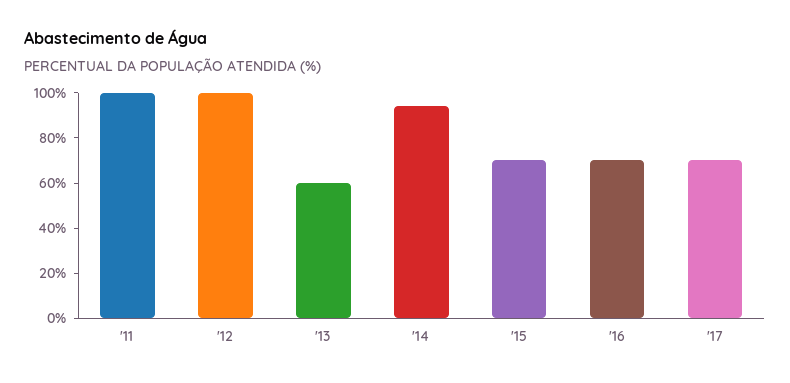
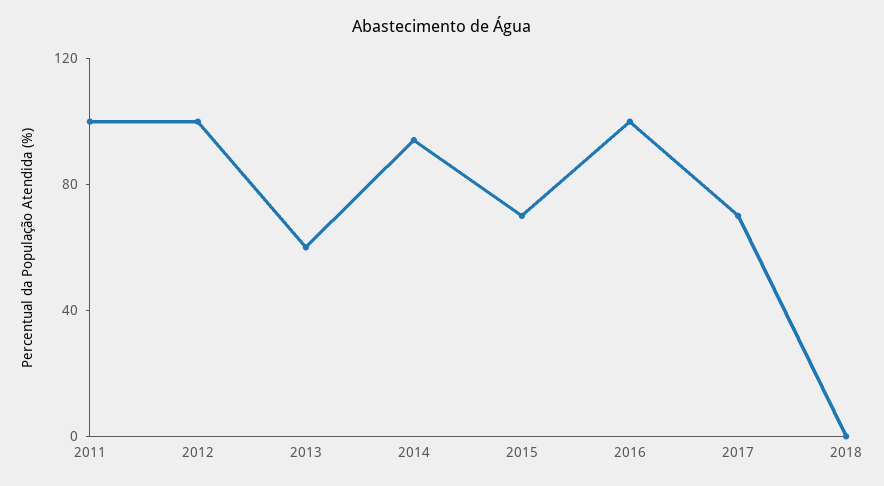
'16: 70 -> 100
2018: none -> 0

